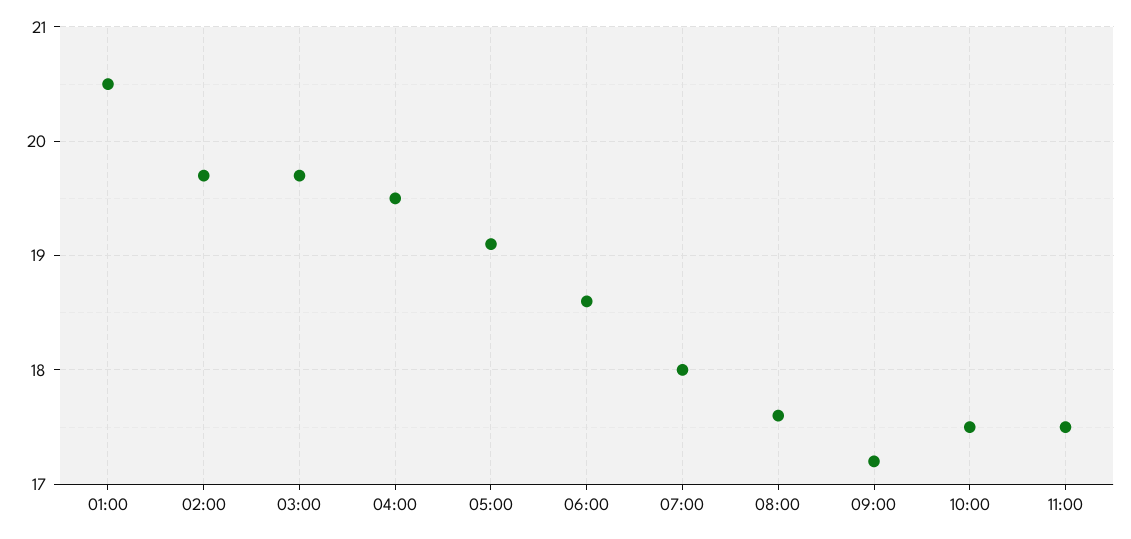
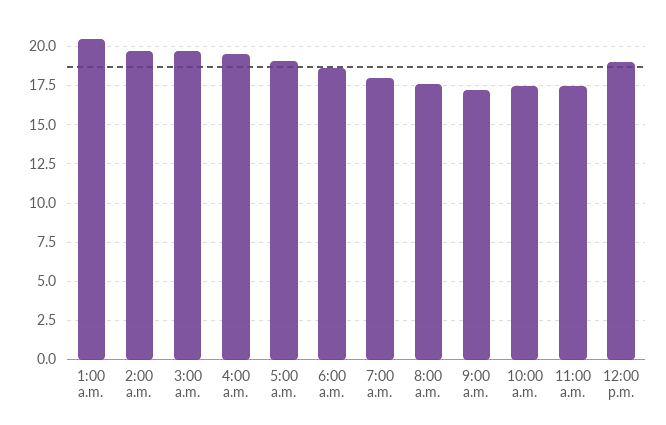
12:00 p.m.: none -> 19

